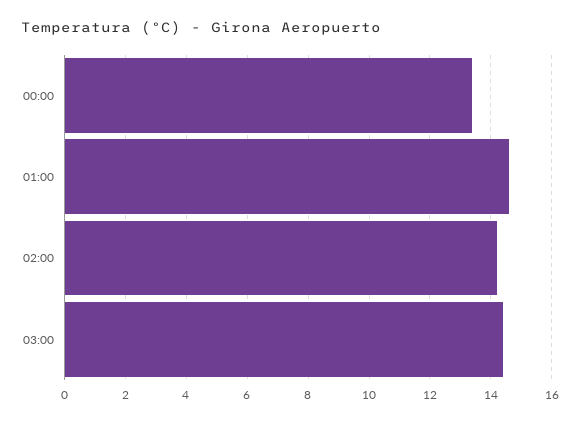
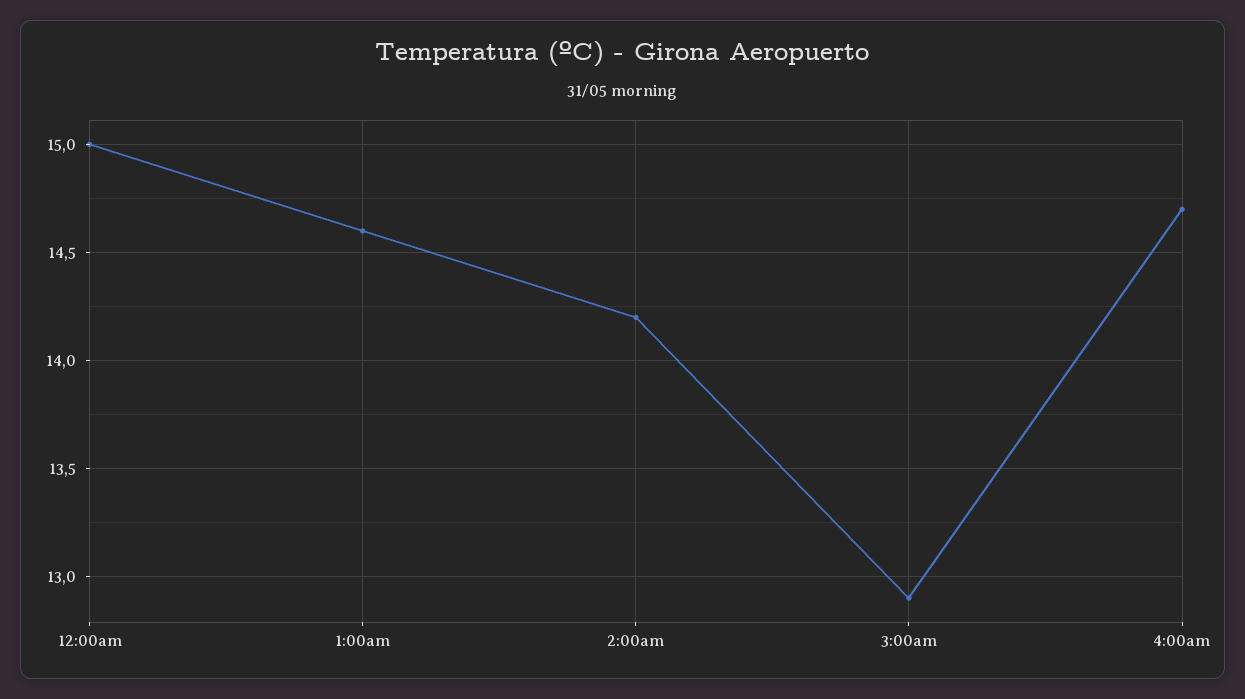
00:00: 13.5 -> 15
03:00: 14.5 -> 12.9
4:00am: none -> 14.7

